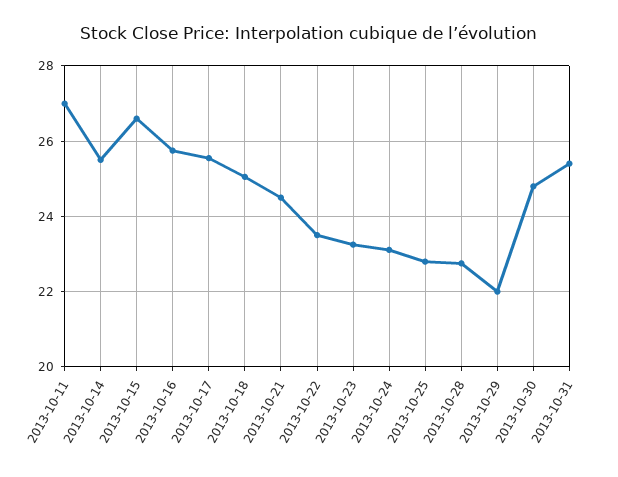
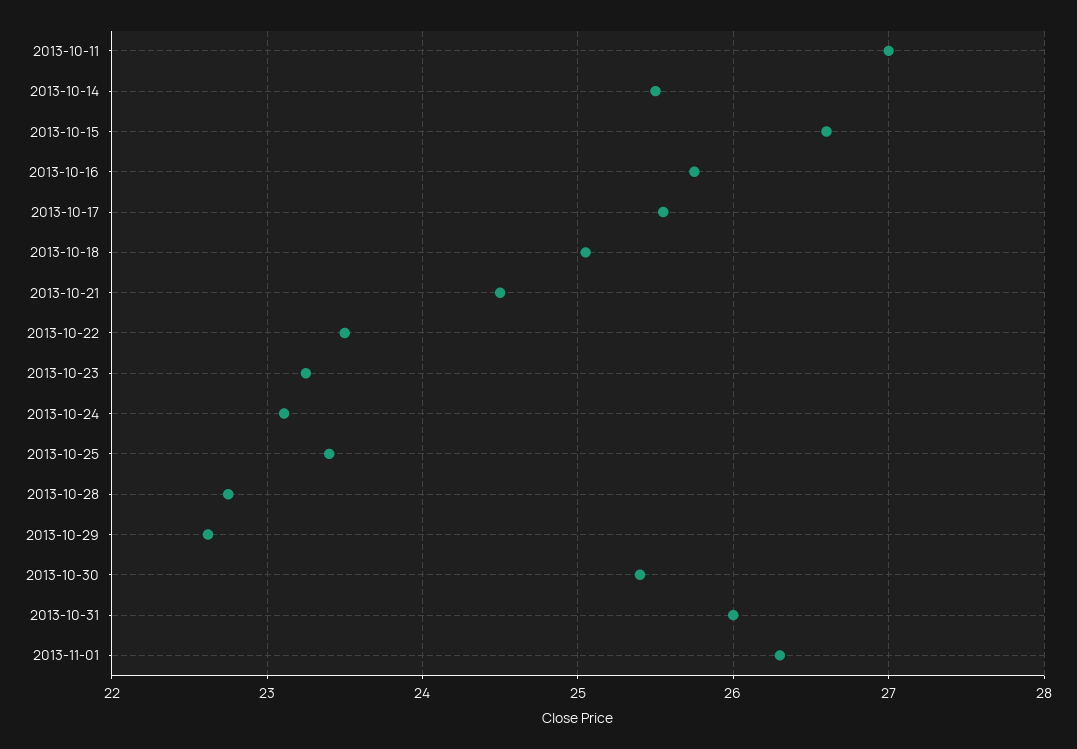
2013-10-25: 22.8 -> 23.4
2013-10-29: 22 -> 22.6
2013-10-30: 24.8 -> 25.4
2013-10-31: 25.4 -> 26
2013-11-01: none -> 26.3

